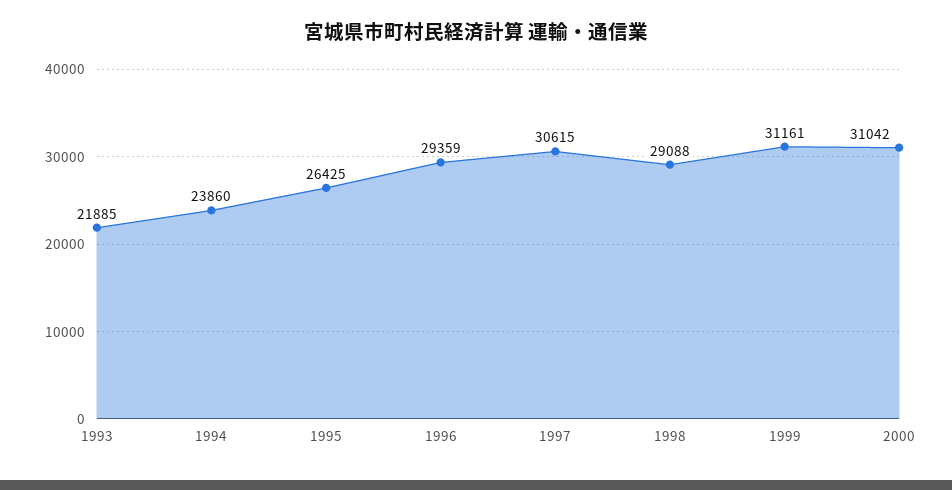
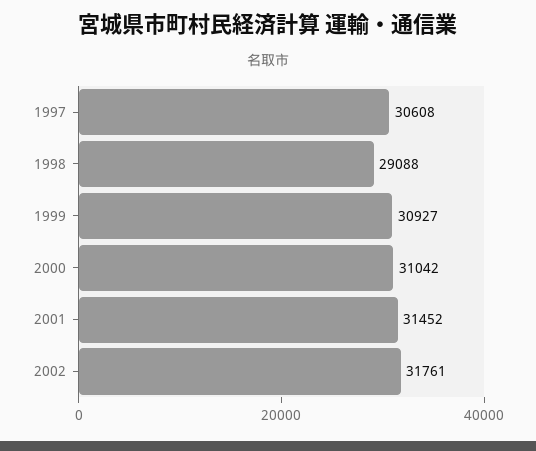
1993: 21885 -> none
1994: 23860 -> none
1995: 26425 -> none
1996: 29359 -> none
1997: 30615 -> 30608
1999: 31161 -> 30927
2001: none -> 31452
2002: none -> 31761

